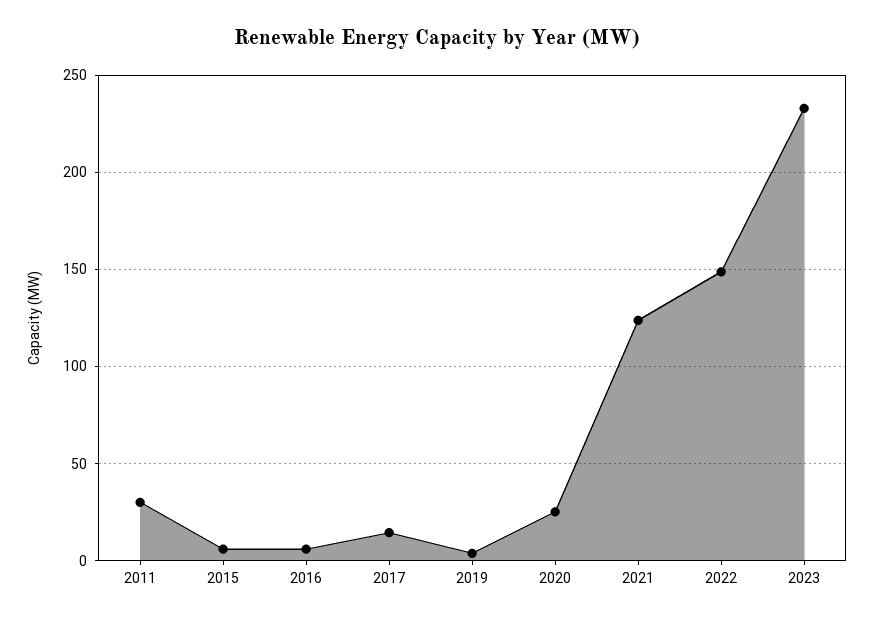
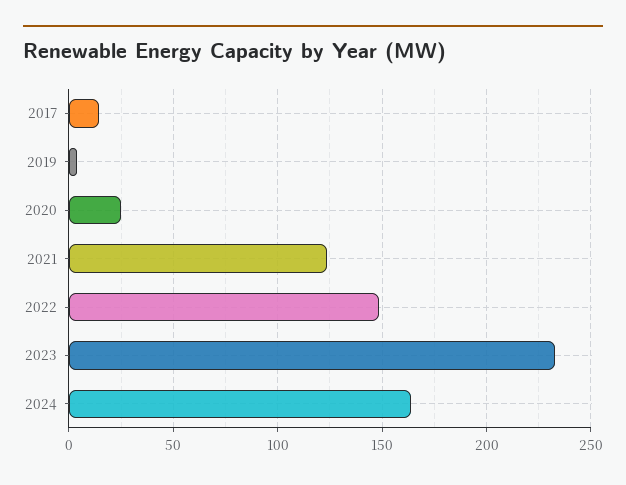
2011: 30 -> none
2015: 5 -> none
2016: 5 -> none
2024: none -> 165

